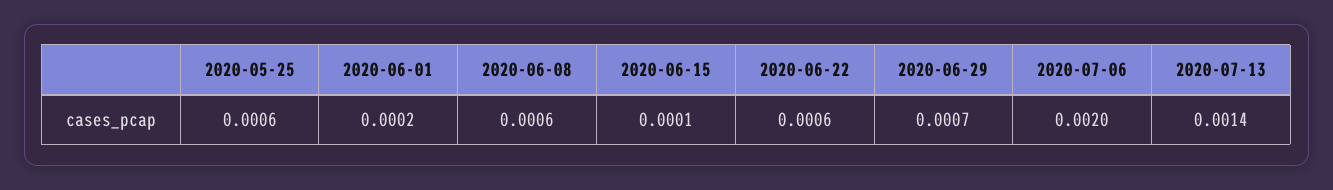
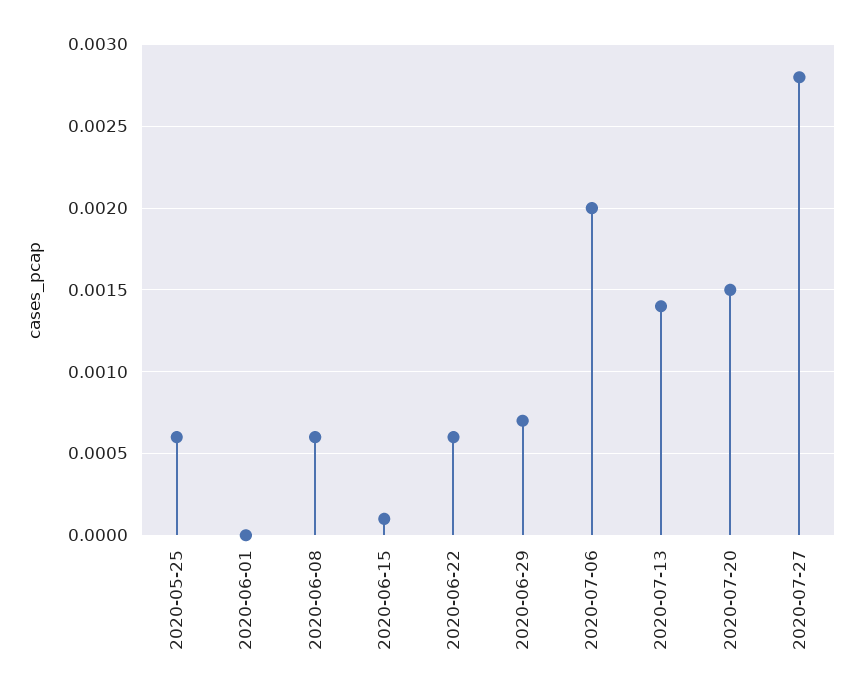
2020-06-01: 0.0002 -> 0
2020-07-20: none -> 0.0015
2020-07-27: none -> 0.0028

